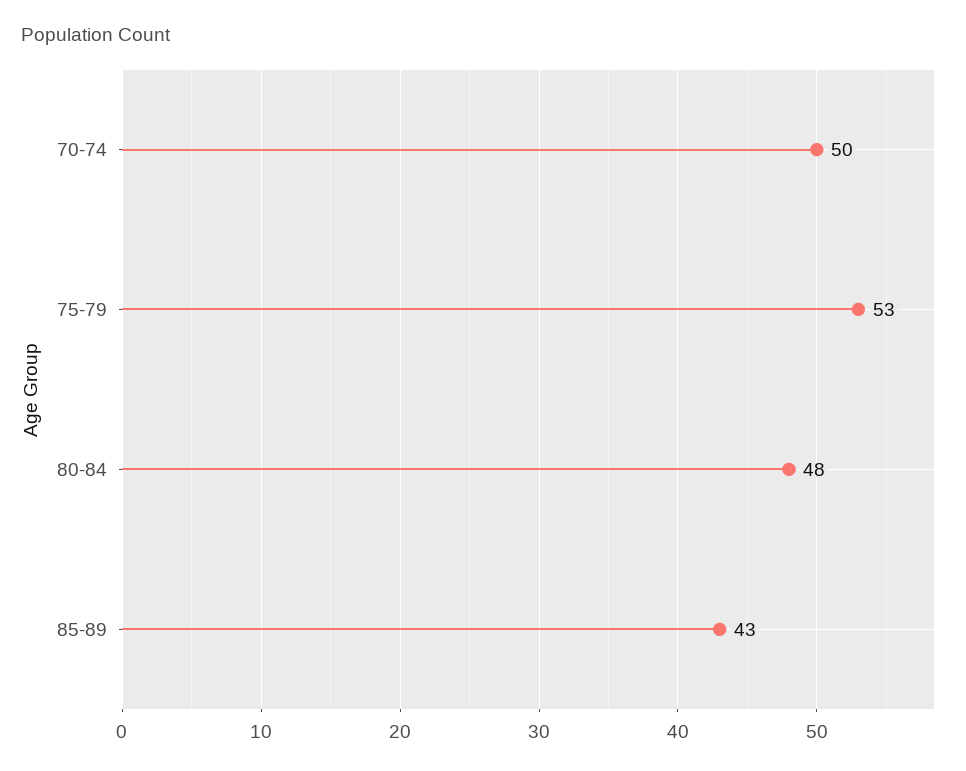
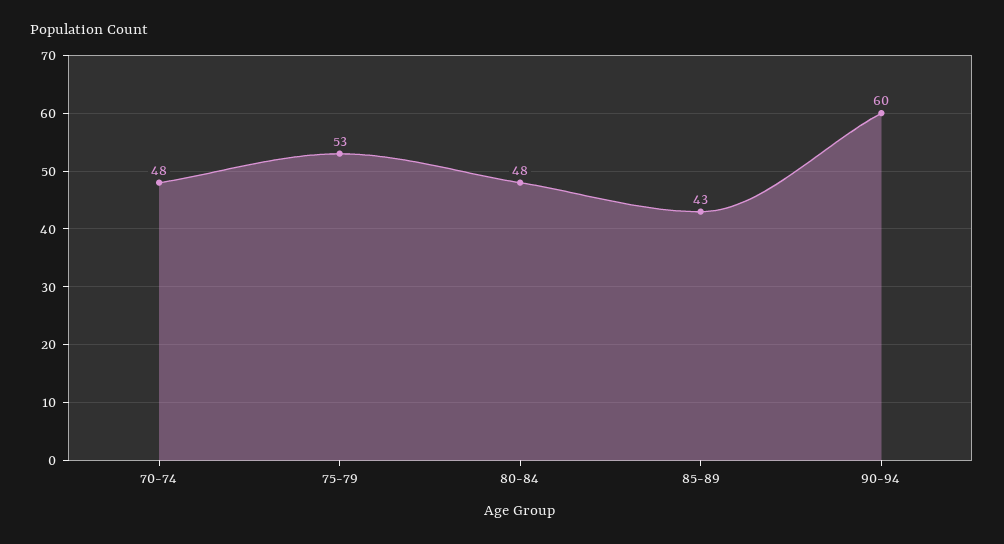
70-74: 50 -> 48
90-94: none -> 60

